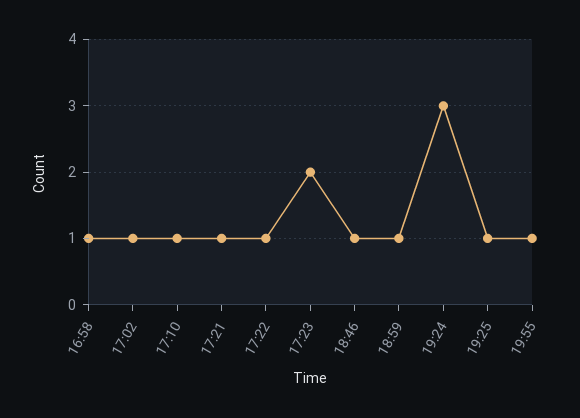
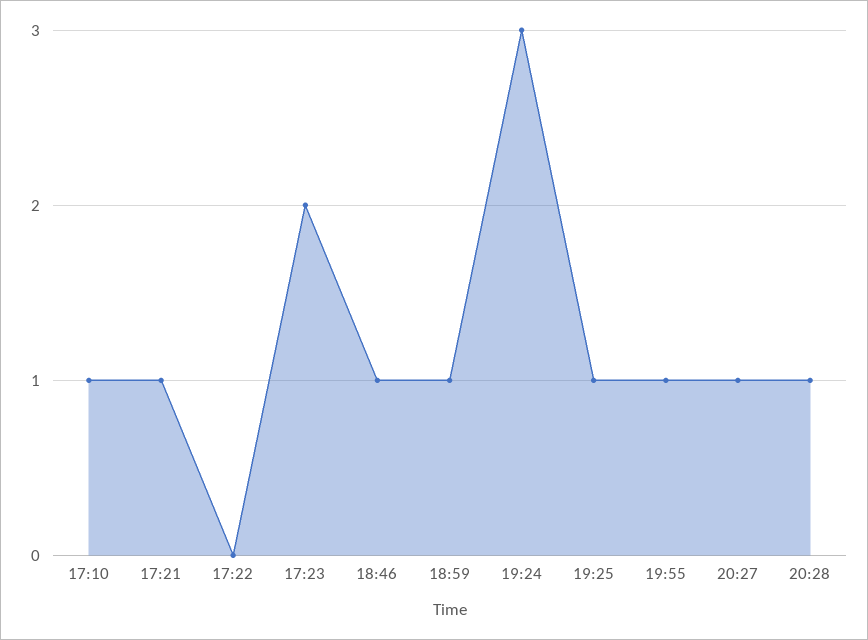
16:58: 1 -> none
17:02: 1 -> none
17:22: 1 -> 0
20:27: none -> 1
20:28: none -> 1

